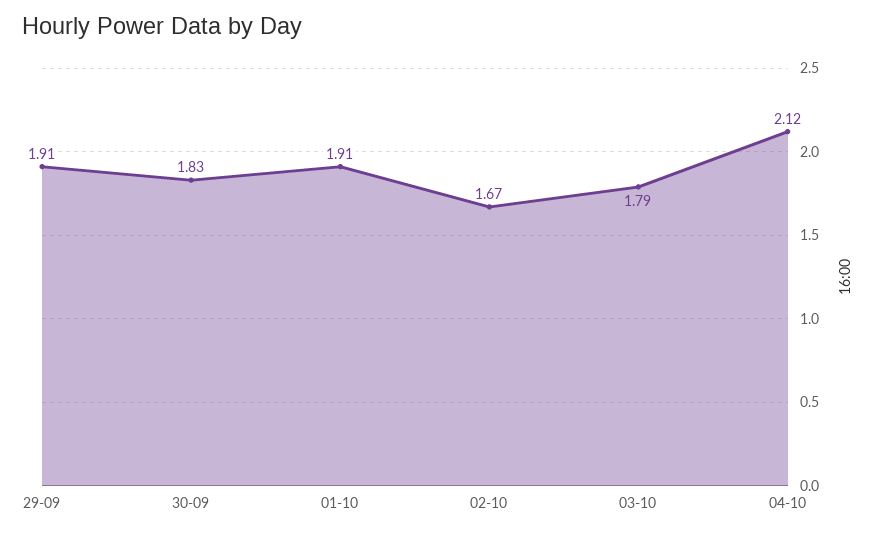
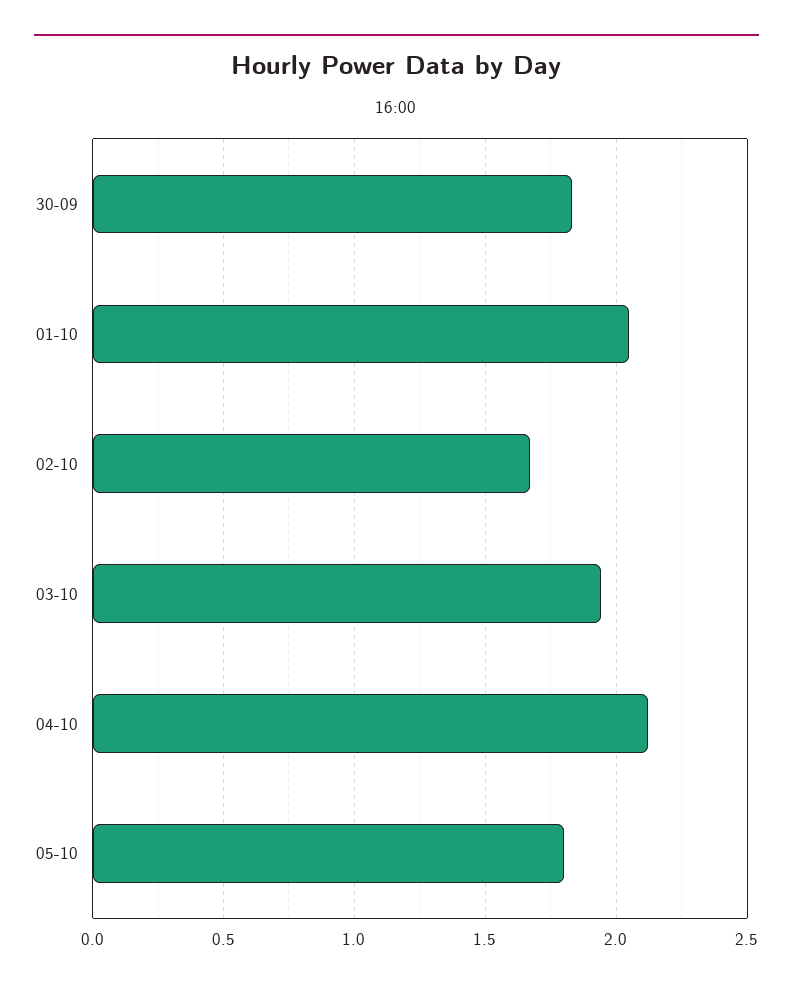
29-09: 1.91 -> none
01-10: 1.91 -> 2.05
03-10: 1.79 -> 1.95
05-10: none -> 1.8

